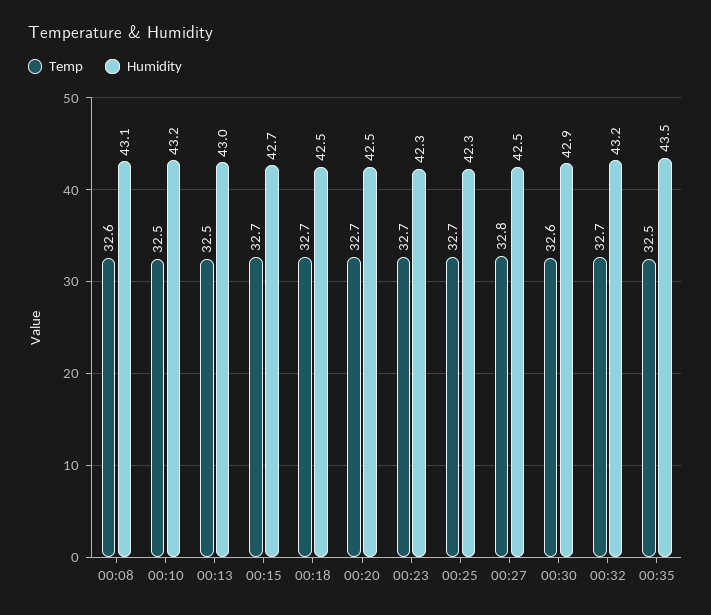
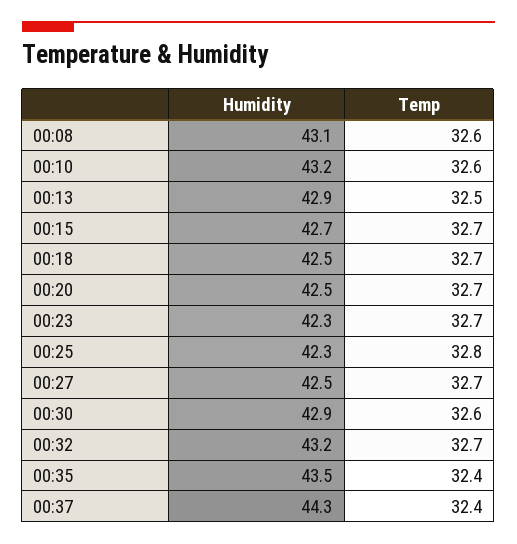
Temp, 00:10: 32.5 -> 32.6
Humidity, 00:13: 43 -> 42.9
Temp, 00:25: 32.7 -> 32.8
Temp, 00:27: 32.8 -> 32.7
Temp, 00:35: 32.5 -> 32.4
Humidity, 00:37: none -> 44.3
Temp, 00:37: none -> 32.4

